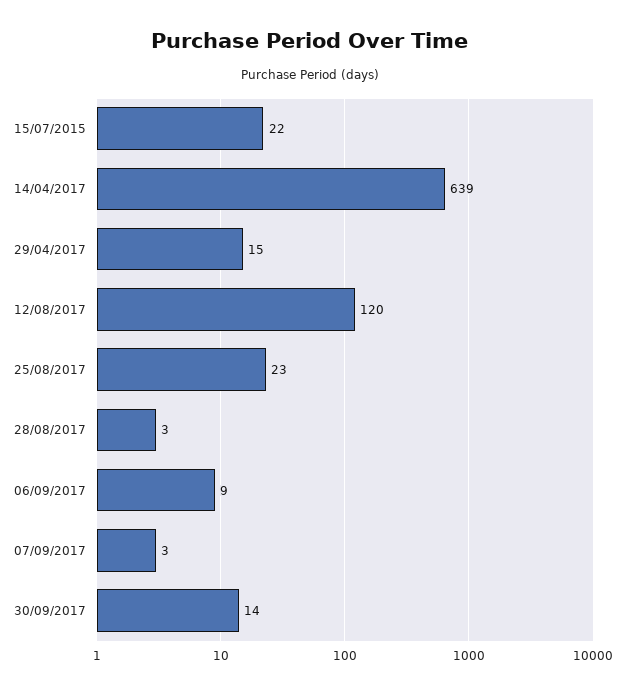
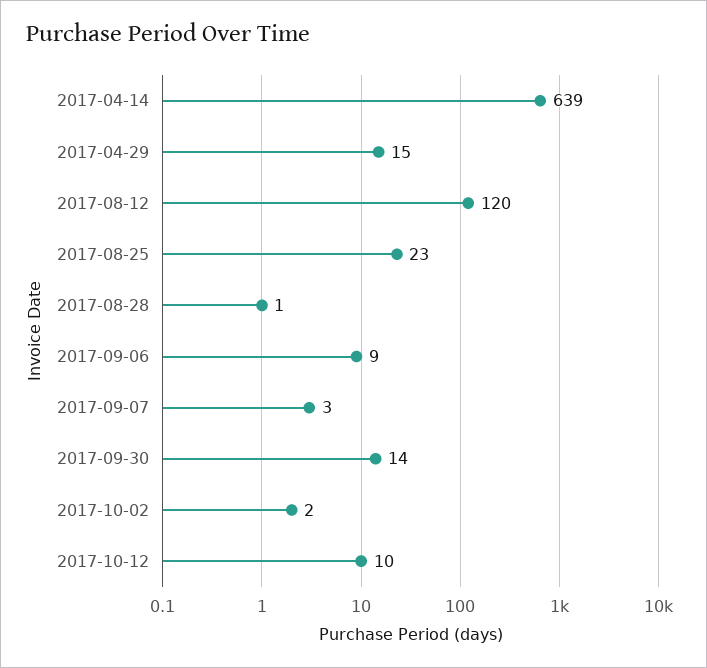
15/07/2015: 22 -> none
28/08/2017: 3 -> 1
2017-10-02: none -> 2
2017-10-12: none -> 10

